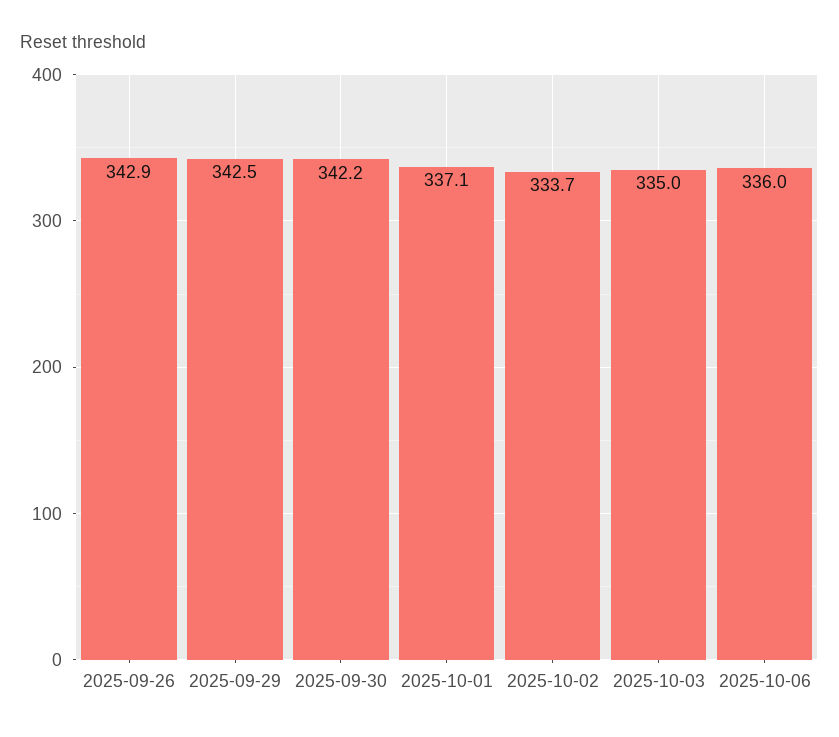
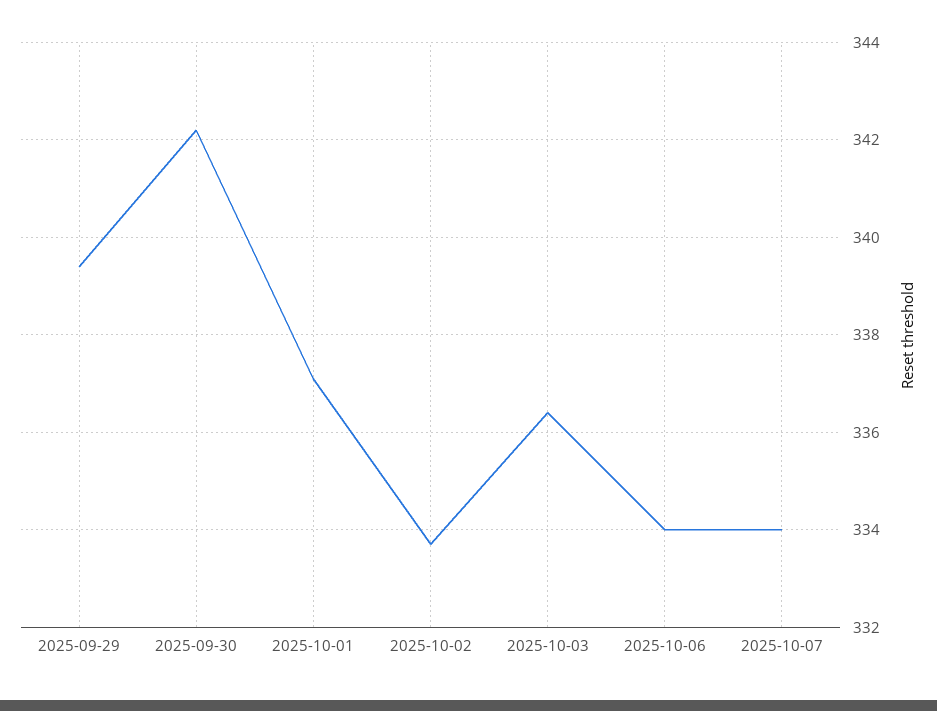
2025-09-26: 342.9 -> none
2025-09-29: 342.5 -> 339.5
2025-10-03: 335 -> 336.5
2025-10-06: 336 -> 334
2025-10-07: none -> 334

